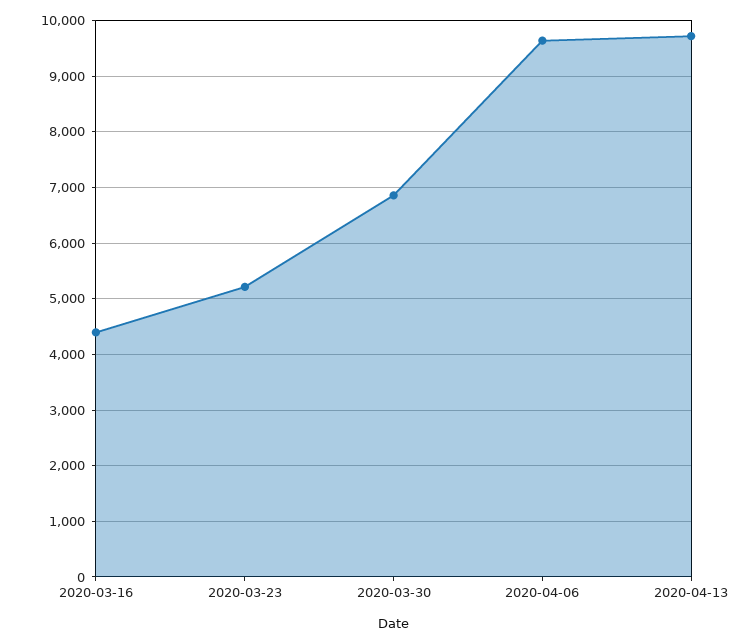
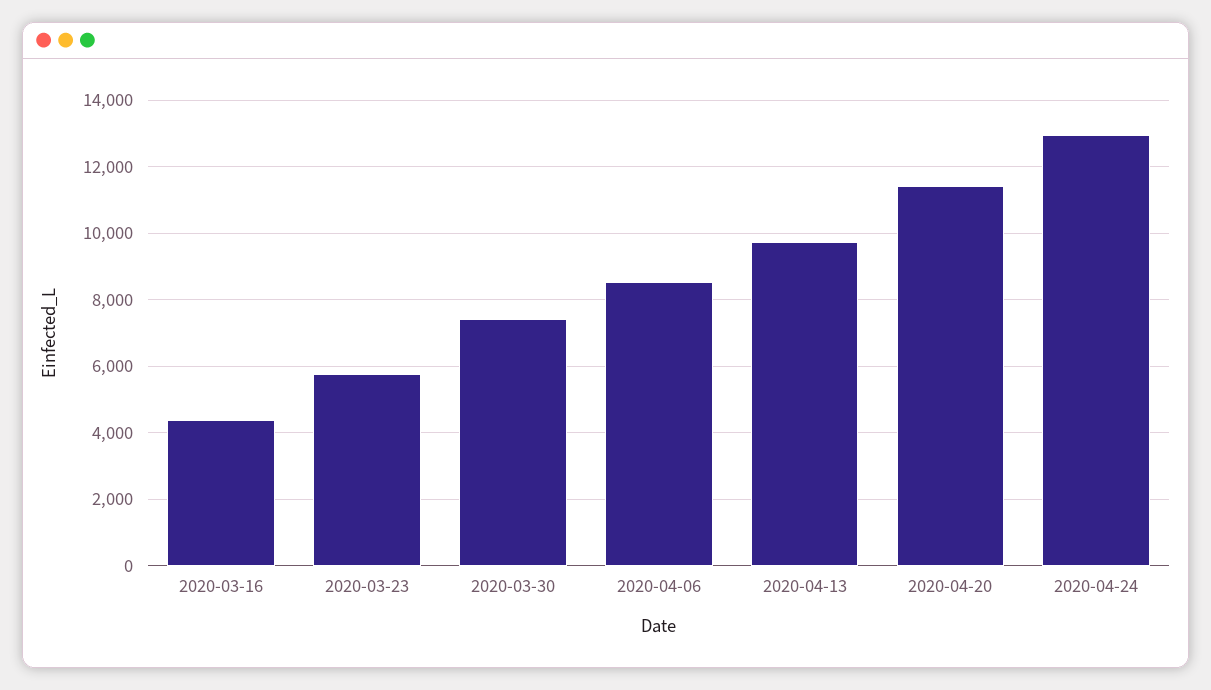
2020-03-23: 5200 -> 5800
2020-03-30: 6800 -> 7400
2020-04-06: 9600 -> 8600
2020-04-20: none -> 11400
2020-04-24: none -> 13000

